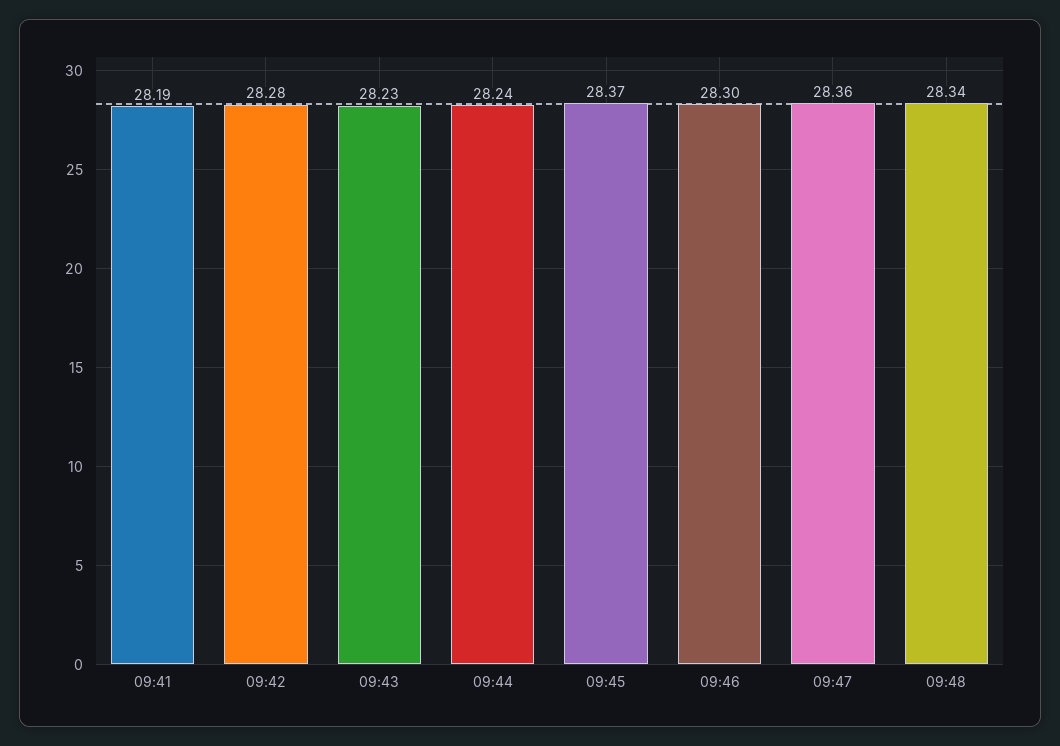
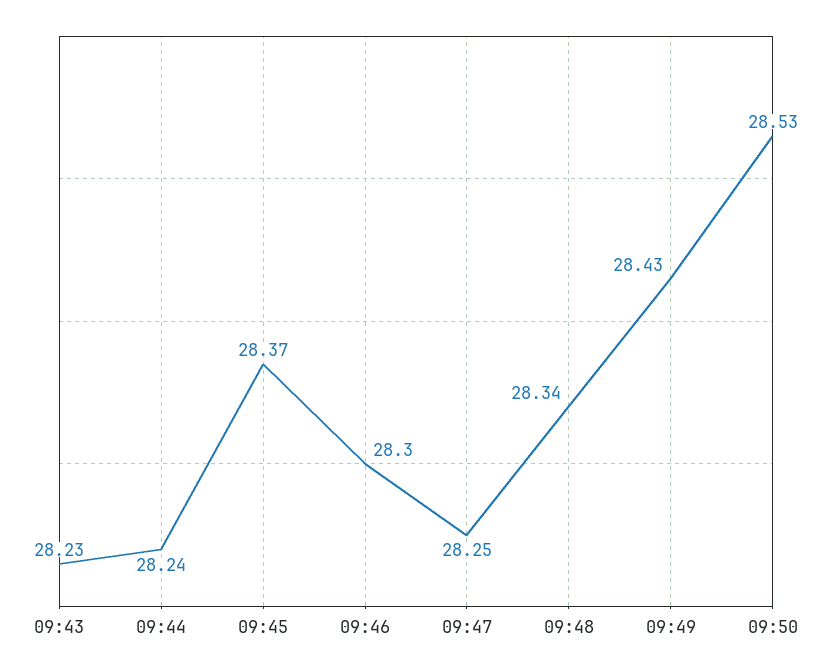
09:41: 28.19 -> none
09:42: 28.28 -> none
09:47: 28.36 -> 28.25
09:49: none -> 28.43
09:50: none -> 28.53

